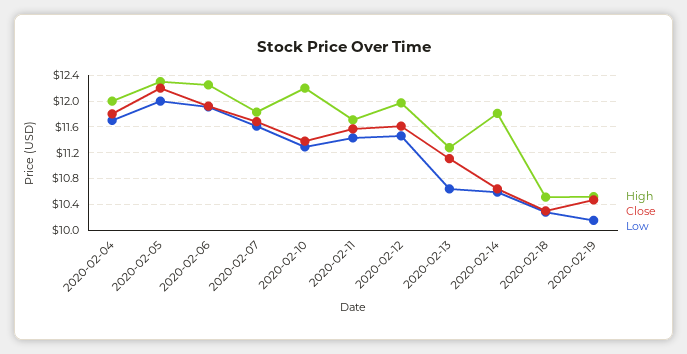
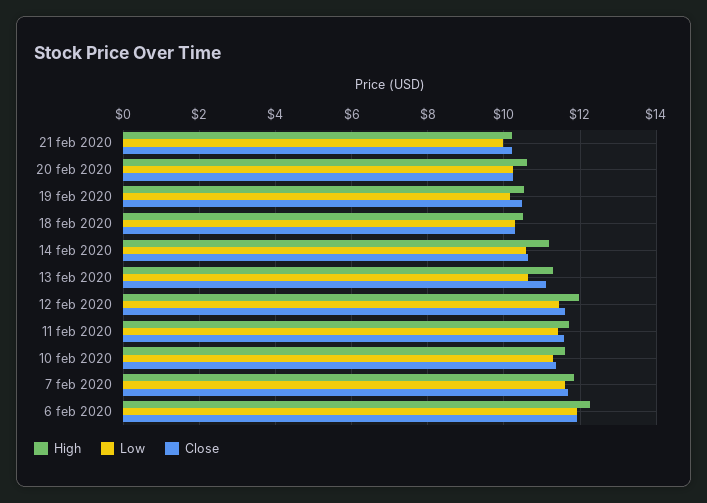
High, 2020-02-04: 12 -> none
Close, 2020-02-04: 11.8 -> none
Low, 2020-02-04: 11.7 -> none
High, 2020-02-05: 12.3 -> none
Close, 2020-02-05: 12.2 -> none
Low, 2020-02-05: 12 -> none
High, 2020-02-10: 12.2 -> 11.6
High, 2020-02-14: 11.8 -> 11.2
High, 21 feb 2020: none -> 10.2
Low, 21 feb 2020: none -> 10
Close, 21 feb 2020: none -> 10.2
High, 20 feb 2020: none -> 10.6
Low, 20 feb 2020: none -> 10.2
Close, 20 feb 2020: none -> 10.2

